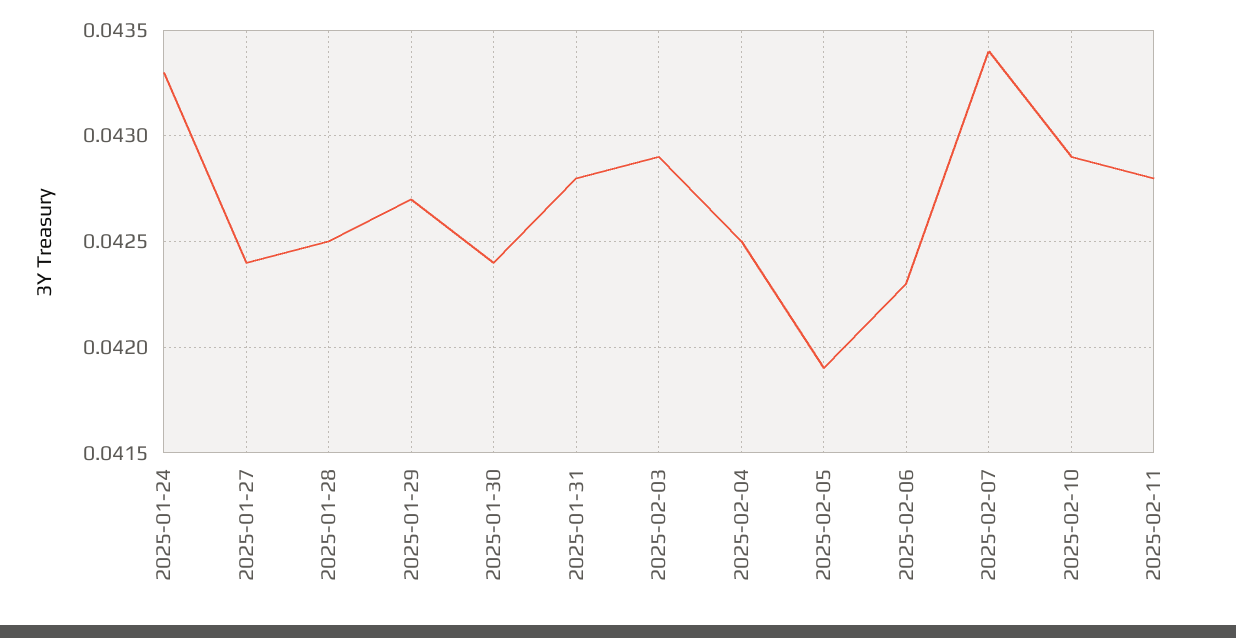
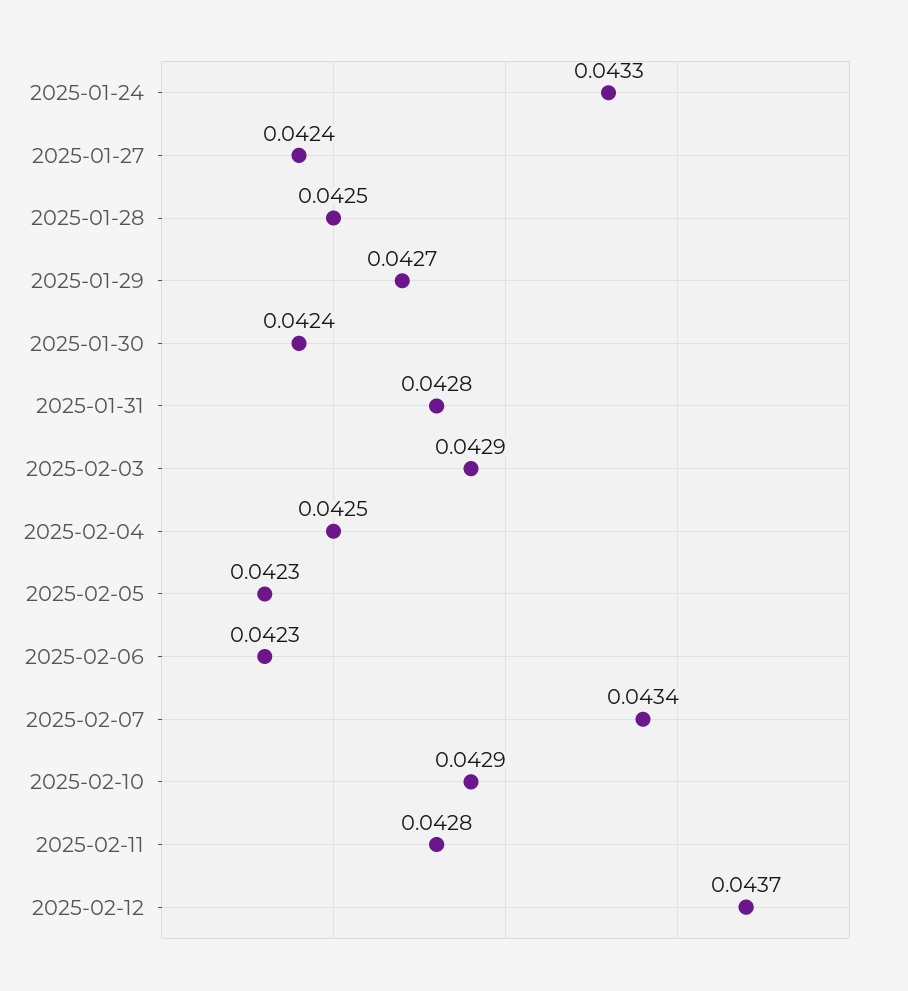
2025-02-05: 0.0419 -> 0.0423
2025-02-12: none -> 0.0437

